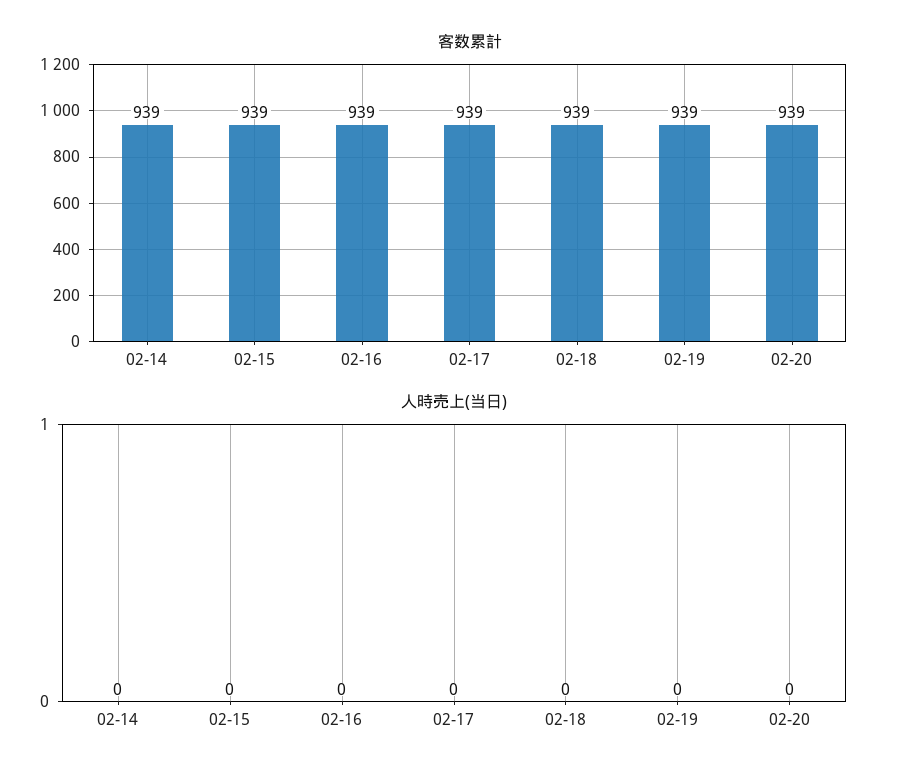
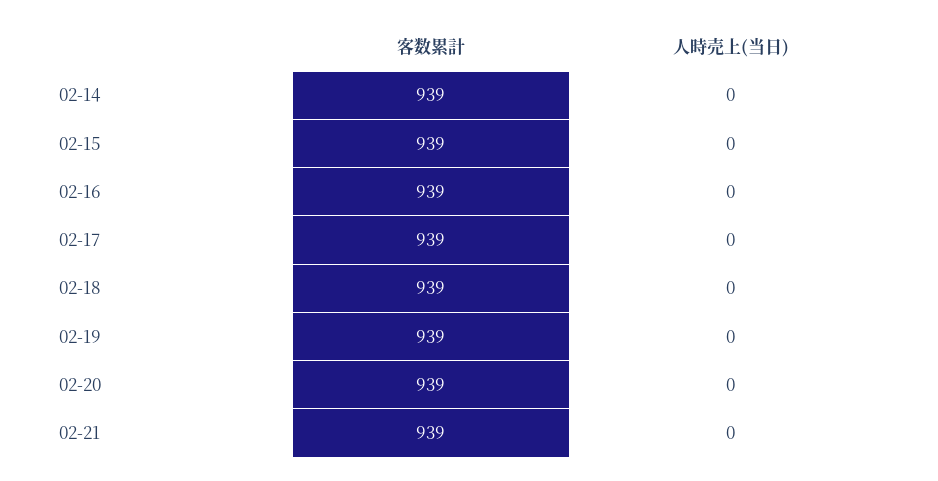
客数累計, 02-21: none -> 939
人時売上(当日), 02-21: none -> 0

